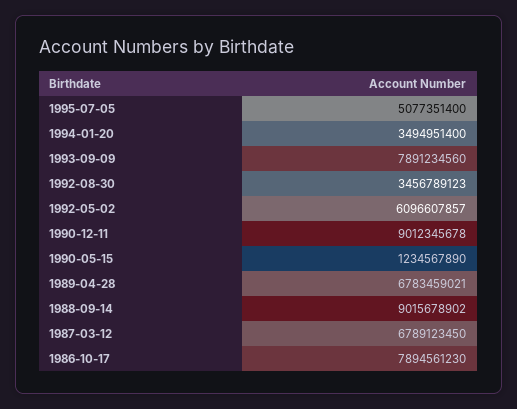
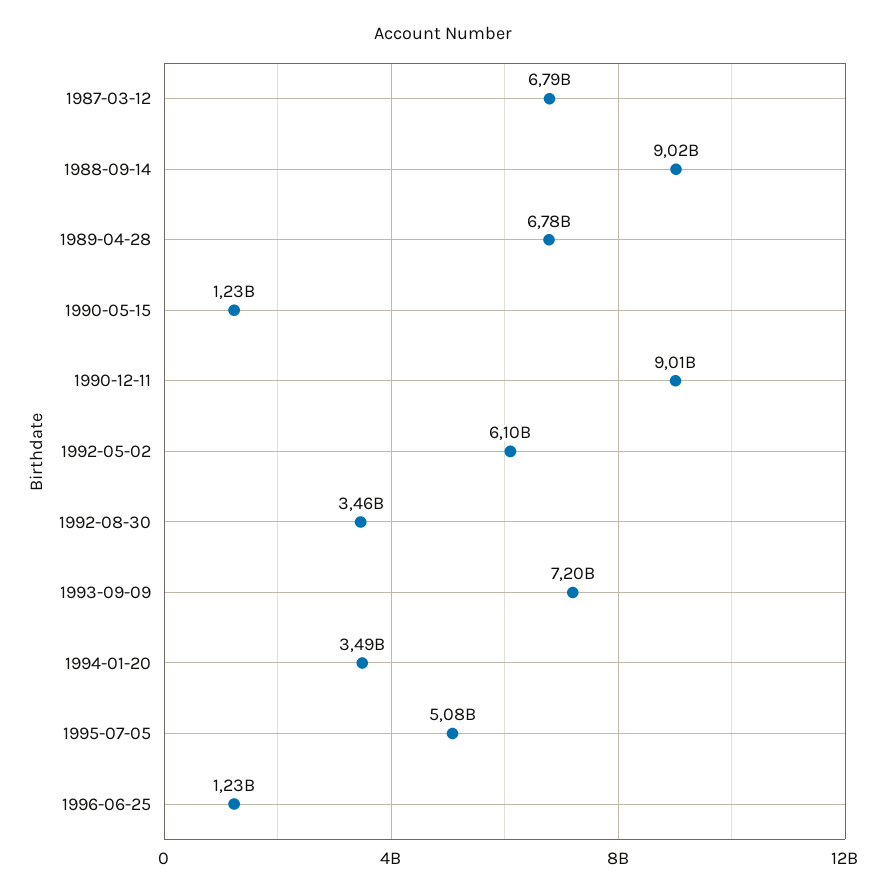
1993-09-09: 7891234560 -> 7200000000
1986-10-17: 7894561230 -> none
1996-06-25: none -> 1230000000

